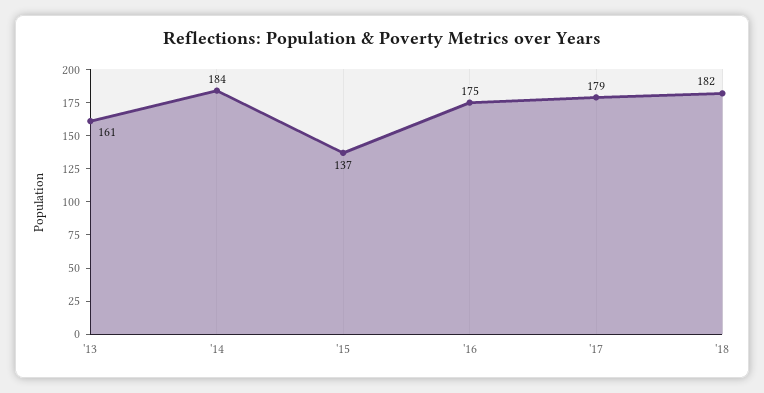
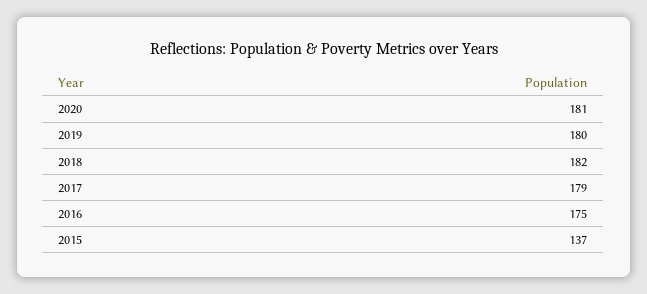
'13: 161 -> none
'14: 184 -> none
2020: none -> 181
2019: none -> 180

